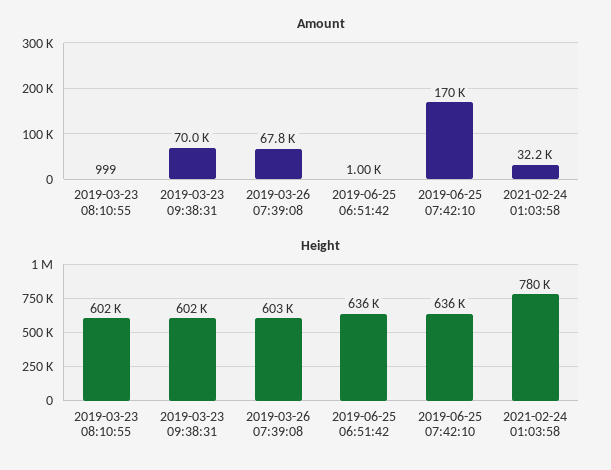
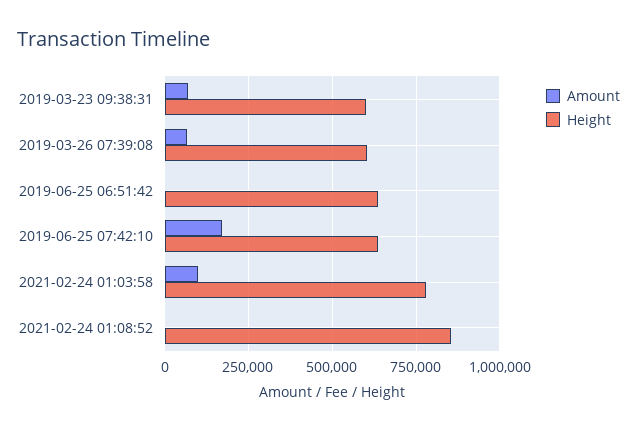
Amount, 2019-03-23 08:10:55: 999 -> none
Amount, 2021-02-24 01:03:58: 32200 -> 100000
Height, 2019-03-23 08:10:55: 602000 -> none
Amount, 2021-02-24 01:08:52: none -> 0
Height, 2021-02-24 01:08:52: none -> 850000

